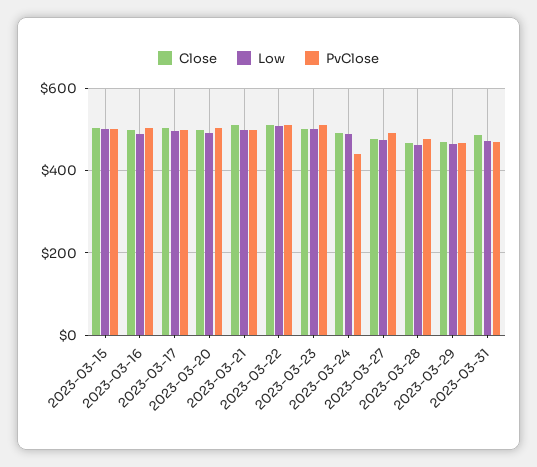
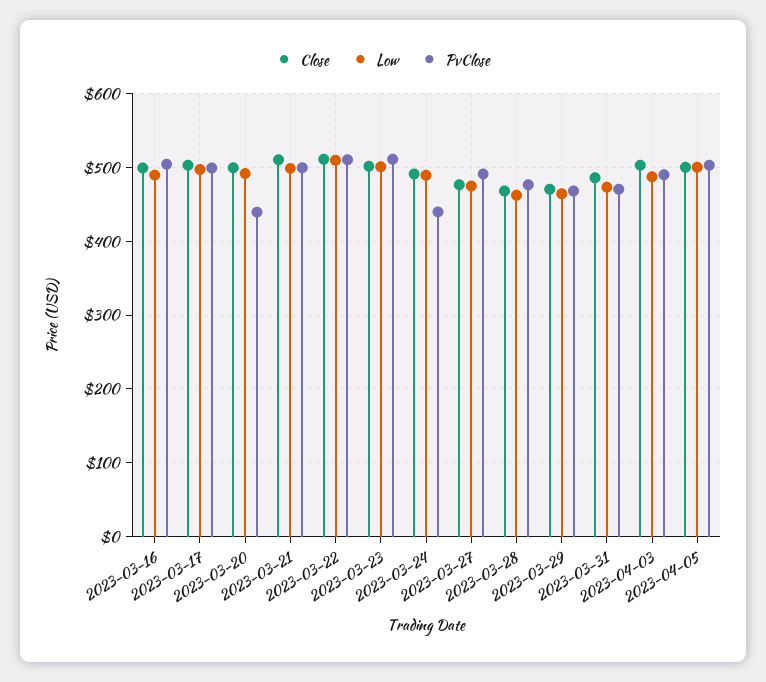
Close, 2023-03-15: 500 -> none
Low, 2023-03-15: 500 -> none
PvClose, 2023-03-15: 500 -> none
PvClose, 2023-03-20: 500 -> 440
Close, 2023-04-03: none -> 500
Low, 2023-04-03: none -> 490
PvClose, 2023-04-03: none -> 490
Close, 2023-04-05: none -> 500
Low, 2023-04-05: none -> 500
PvClose, 2023-04-05: none -> 500

